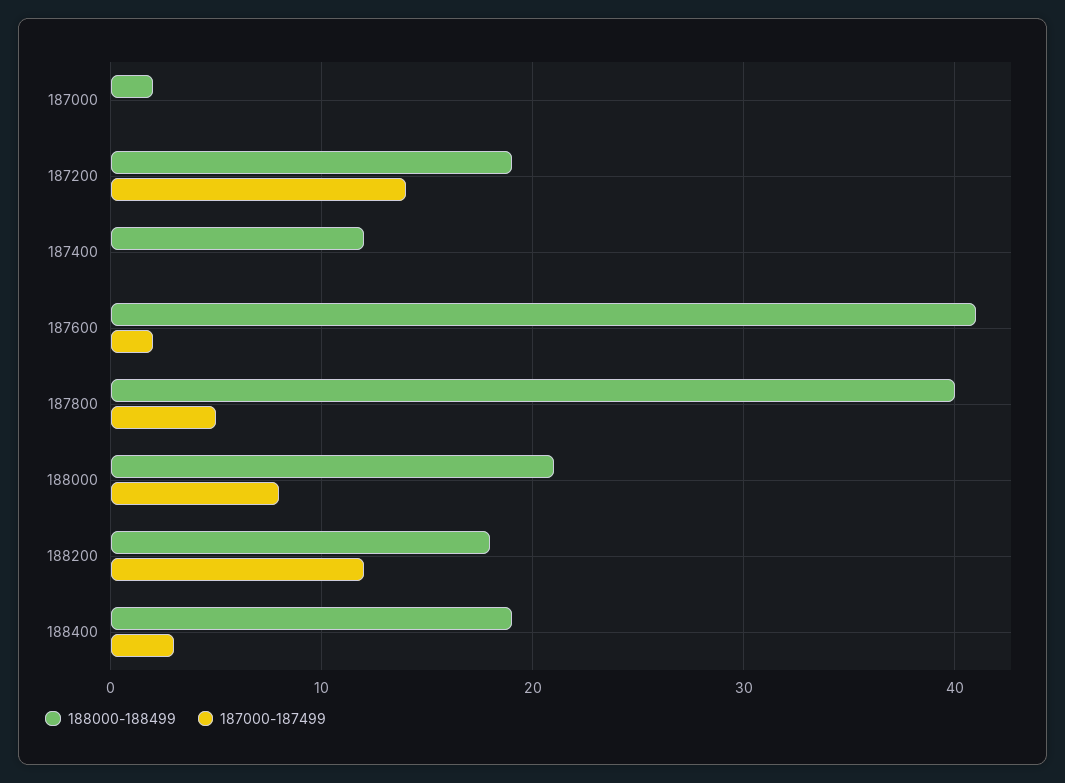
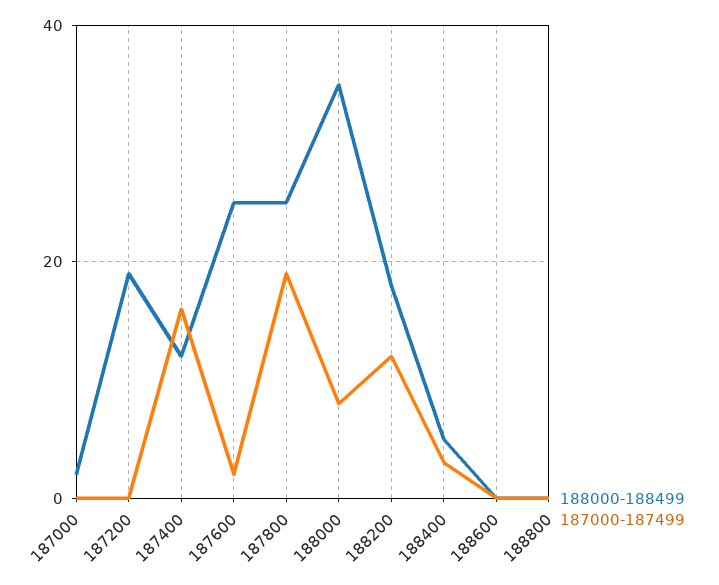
187000-187499, 187200: 14 -> 0
187000-187499, 187400: 0 -> 15
188000-188499, 187600: 41 -> 25
188000-188499, 187800: 40 -> 25
187000-187499, 187800: 5 -> 20
188000-188499, 188000: 21 -> 35
188000-188499, 188400: 19 -> 5
188000-188499, 188600: none -> 0
187000-187499, 188600: none -> 0
188000-188499, 188800: none -> 0
187000-187499, 188800: none -> 0

